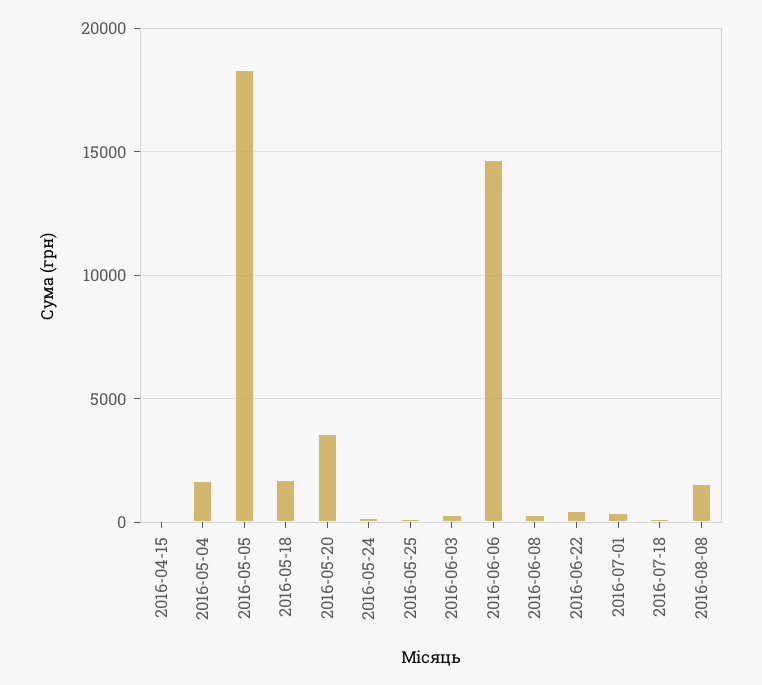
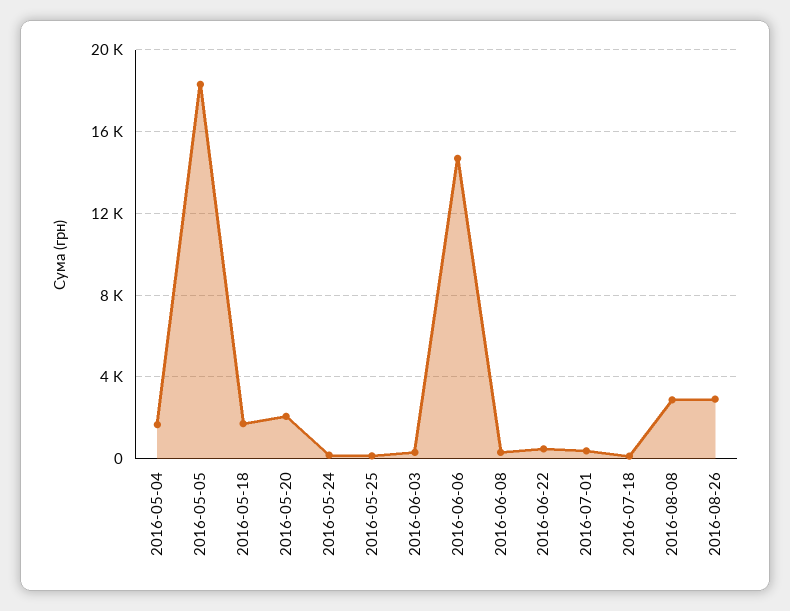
2016-04-15: 0 -> none
2016-05-20: 3500 -> 2000
2016-08-08: 1500 -> 3000
2016-08-26: none -> 3000

